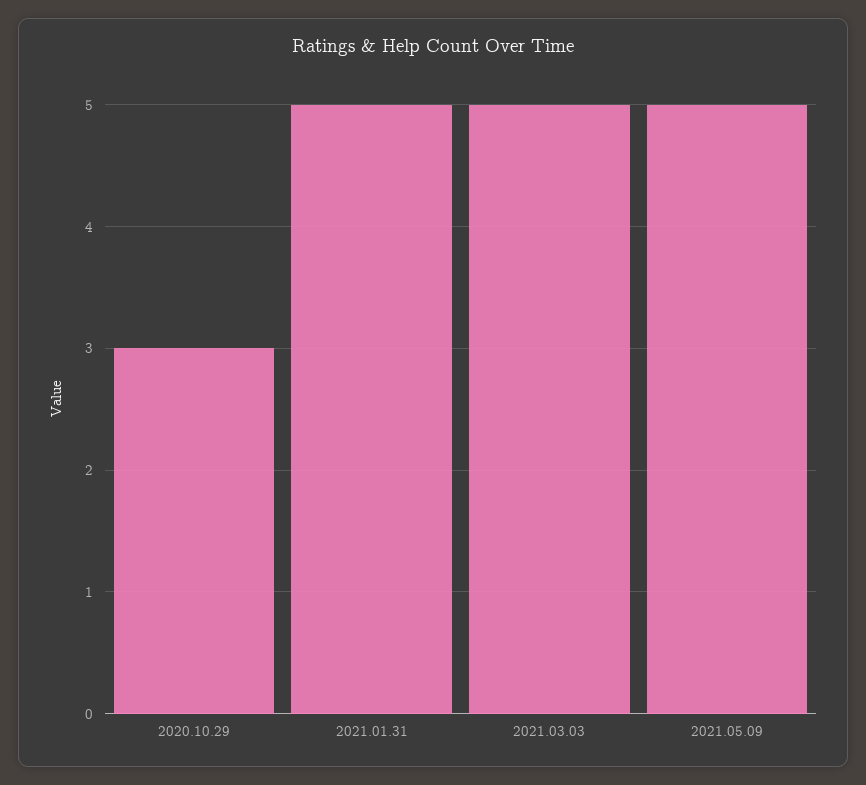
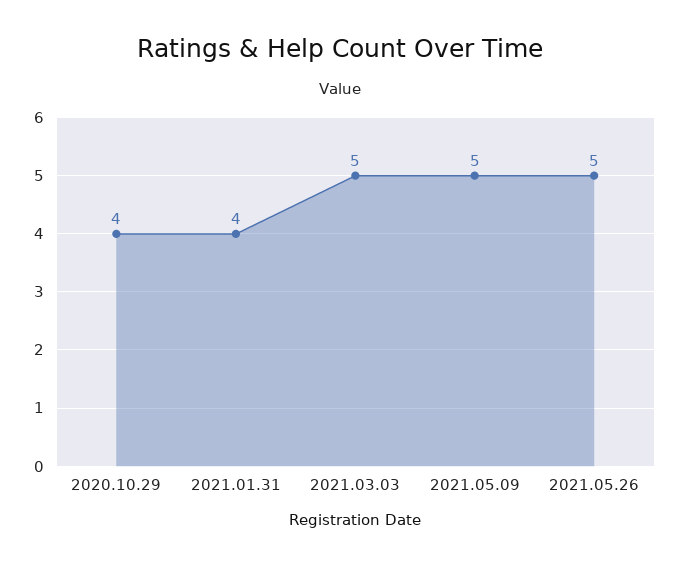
2020.10.29: 3 -> 4
2021.01.31: 5 -> 4
2021.05.26: none -> 5

